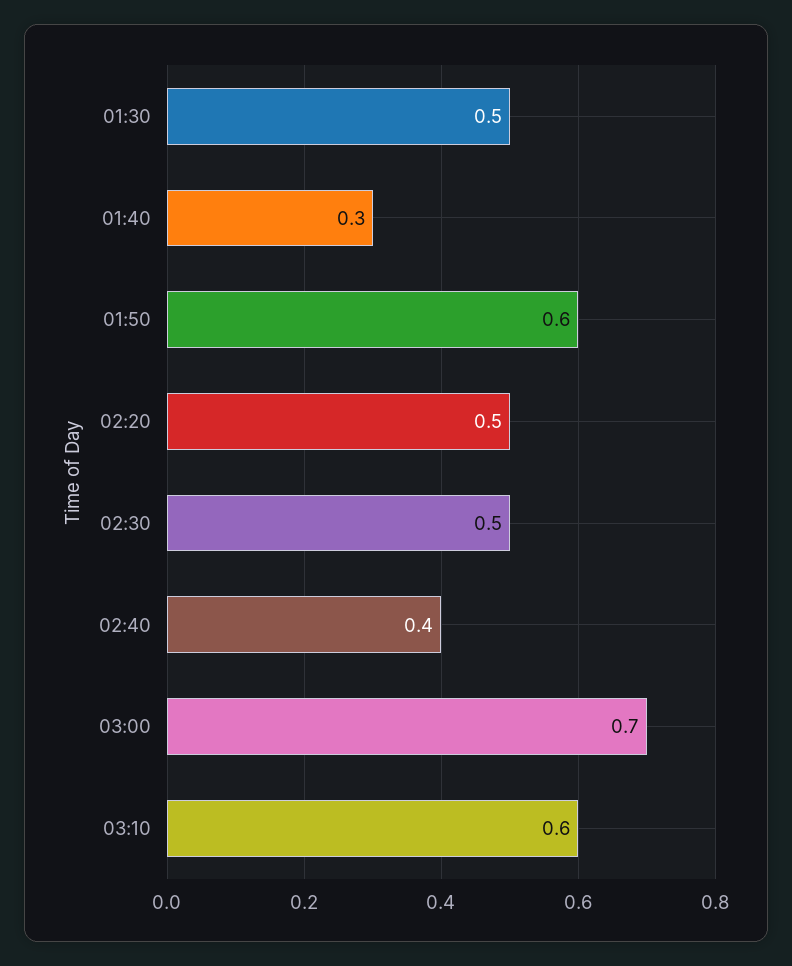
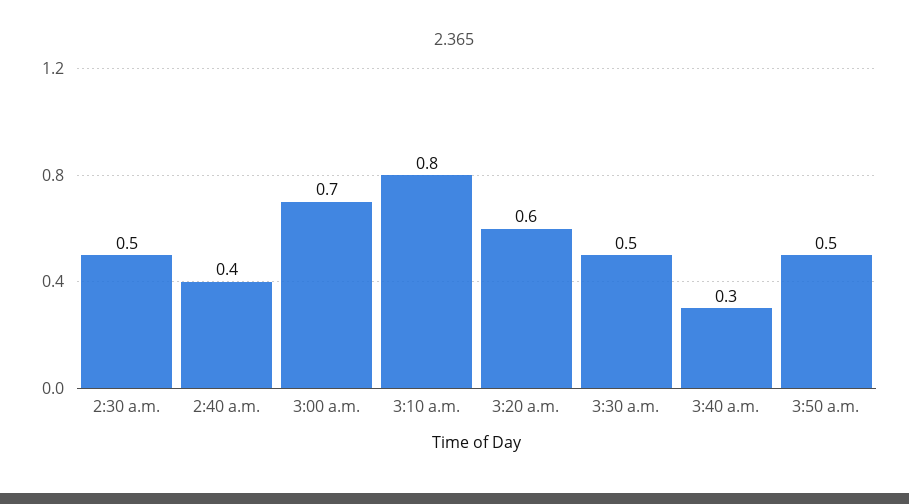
01:30: 0.5 -> none
01:40: 0.3 -> none
01:50: 0.6 -> none
02:20: 0.5 -> none
03:10: 0.6 -> 0.8
3:20 a.m.: none -> 0.6
3:30 a.m.: none -> 0.5
3:40 a.m.: none -> 0.3
3:50 a.m.: none -> 0.5

